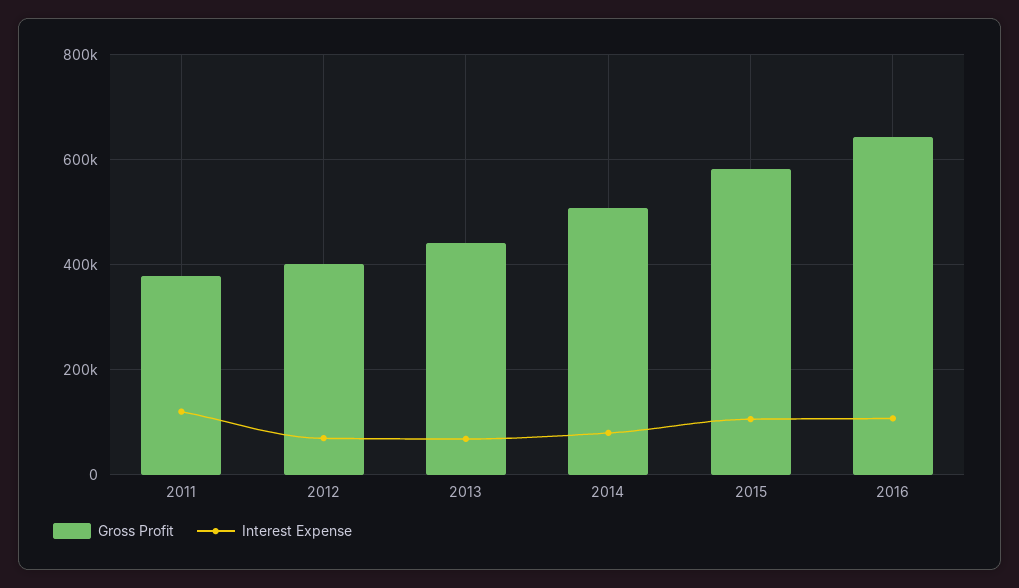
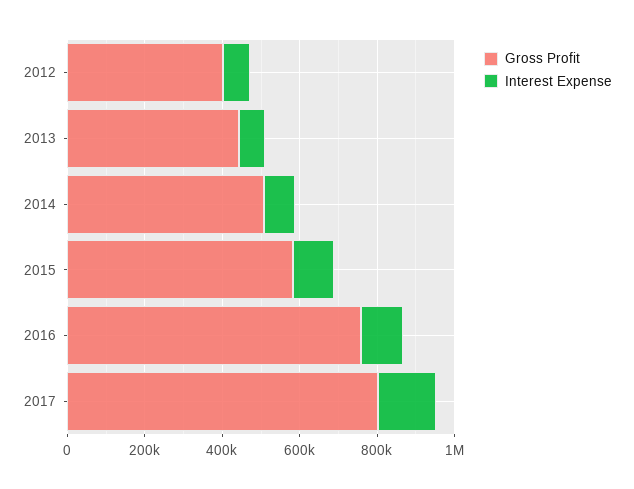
Gross Profit, 2011: 380000 -> none
Interest Expense, 2011: 120000 -> none
Gross Profit, 2016: 640000 -> 750000
Gross Profit, 2017: none -> 800000
Interest Expense, 2017: none -> 150000

